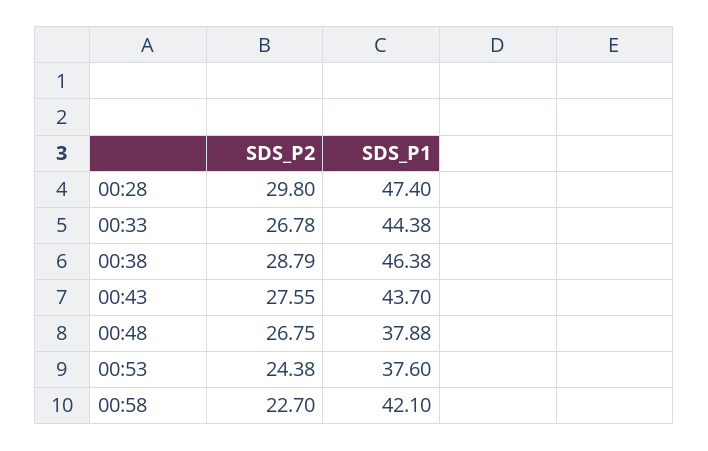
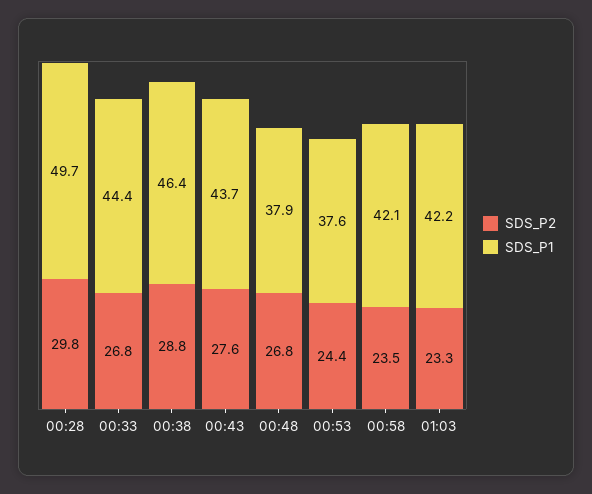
SDS_P1, 00:28: 47.4 -> 49.7
SDS_P2, 00:58: 22.7 -> 23.5
SDS_P2, 01:03: none -> 23.3
SDS_P1, 01:03: none -> 42.2

